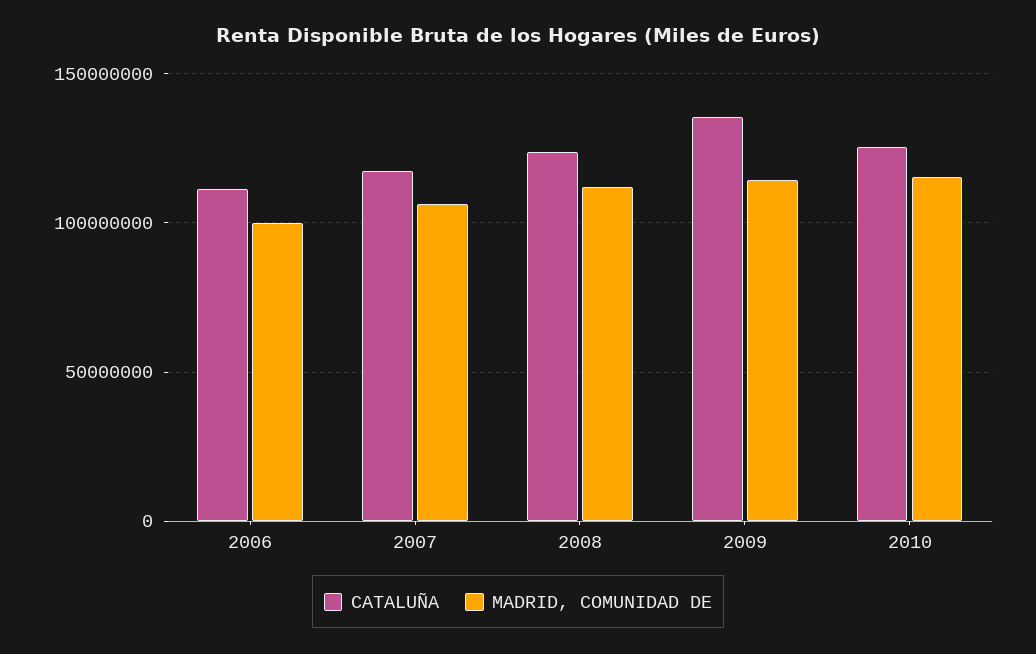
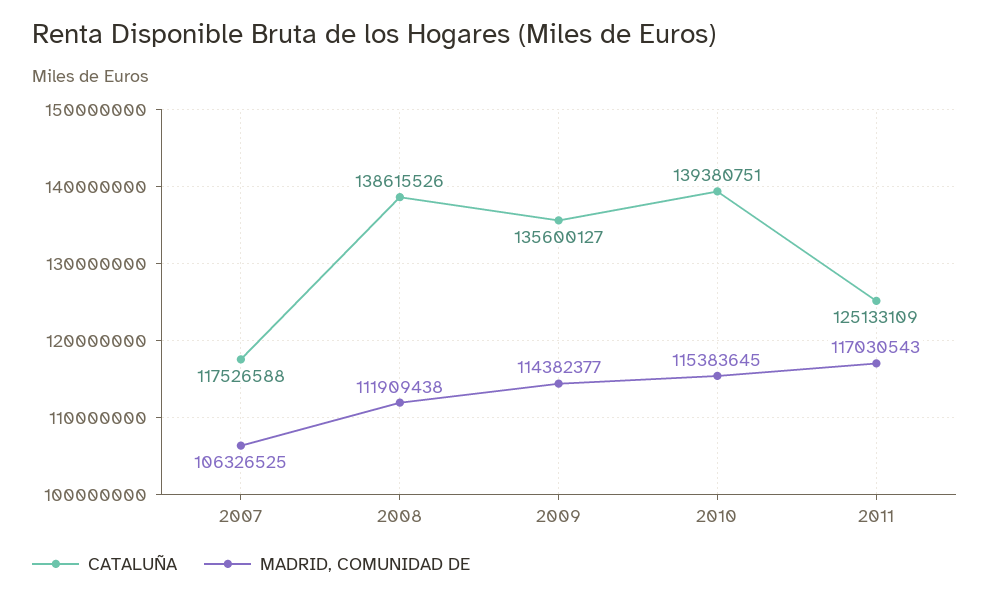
CATALUÑA, 2006: 110000000 -> none
MADRID, COMUNIDAD DE, 2006: 100000000 -> none
CATALUÑA, 2008: 125000000 -> 138615526
CATALUÑA, 2010: 125000000 -> 139380751
CATALUÑA, 2011: none -> 125133109
MADRID, COMUNIDAD DE, 2011: none -> 117030543

